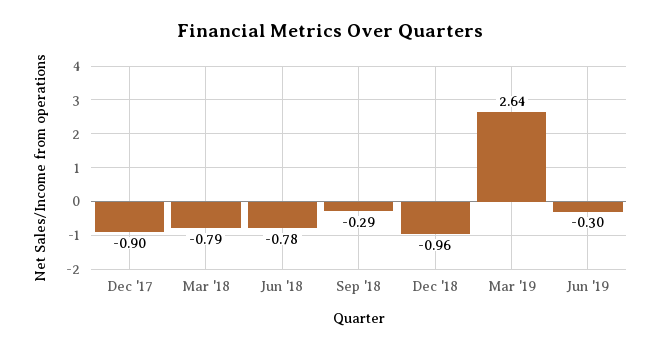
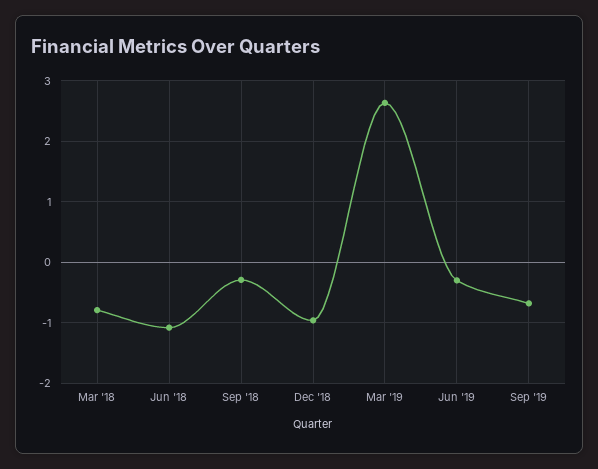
Dec '17: -0.9 -> none
Jun '18: -0.78 -> -1.1
Sep '19: none -> -0.7

